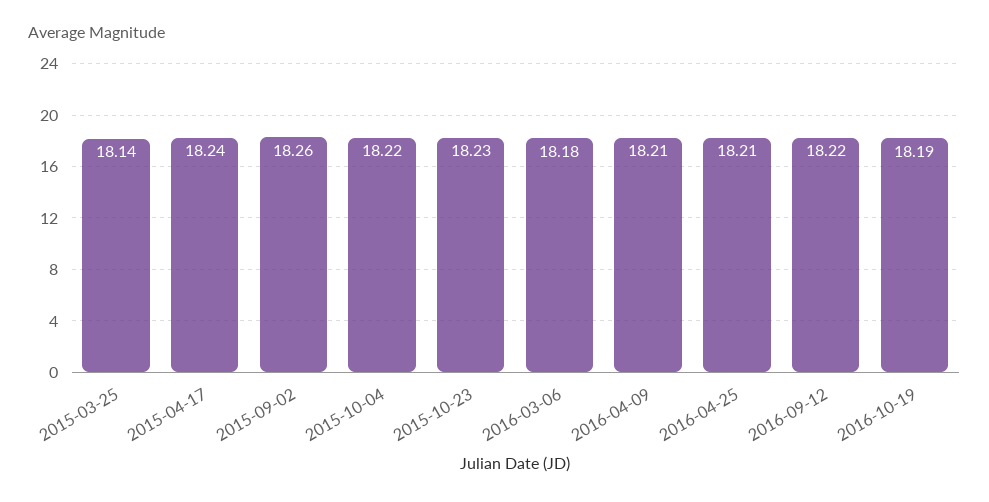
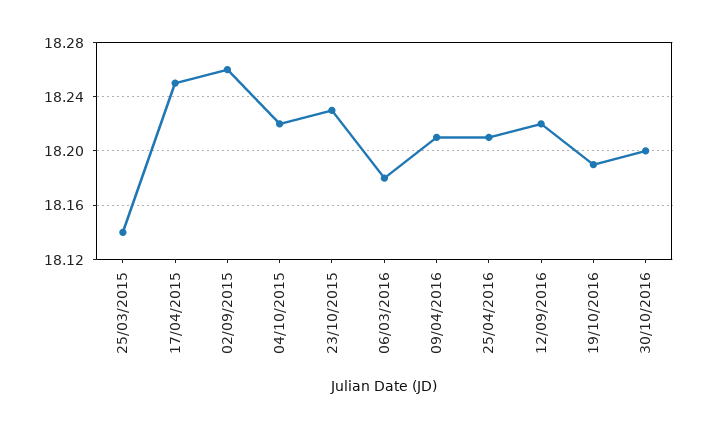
2015-04-17: 18.24 -> 18.25
30/10/2016: none -> 18.2

